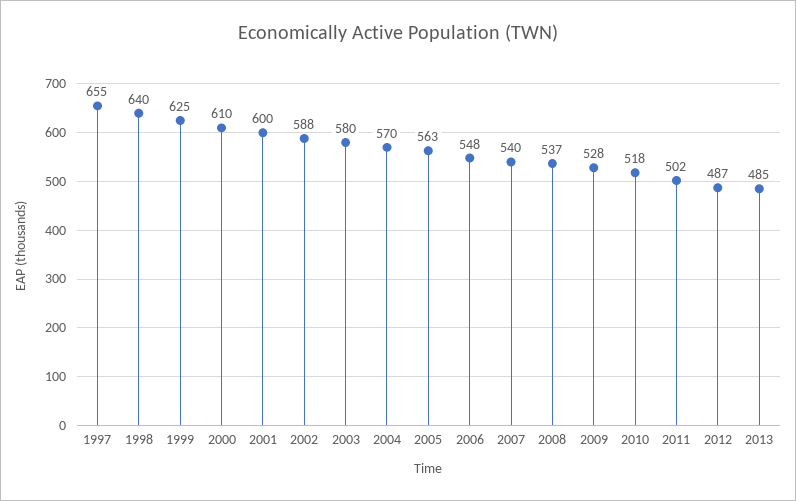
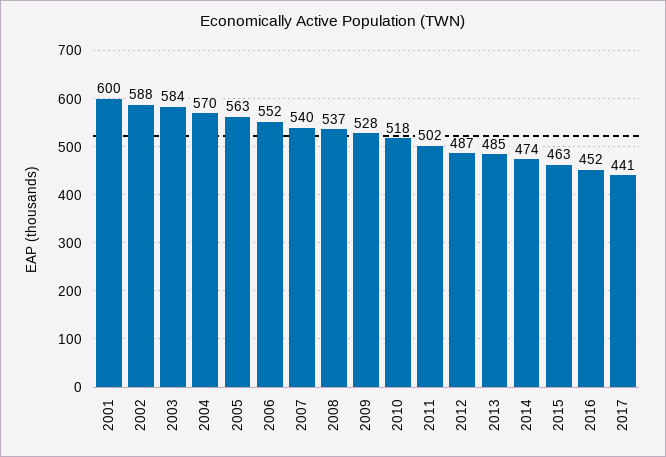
1997: 655 -> none
1998: 640 -> none
1999: 625 -> none
2000: 610 -> none
2003: 580 -> 584
2006: 548 -> 552
2014: none -> 474
2015: none -> 463
2016: none -> 452
2017: none -> 441

